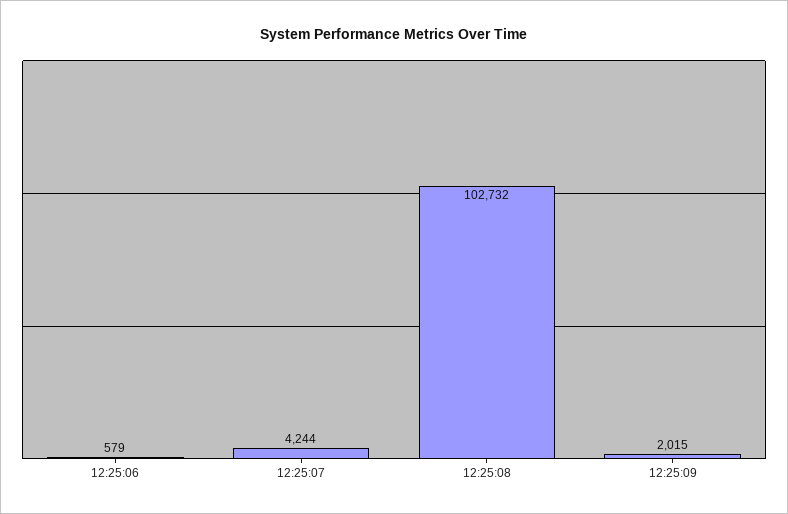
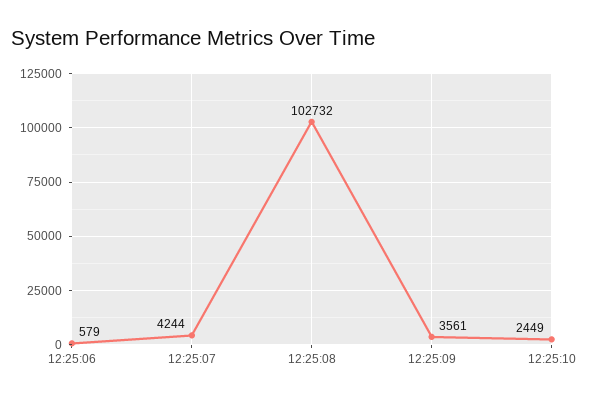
12:25:09: 2015 -> 3561
12:25:10: none -> 2449

